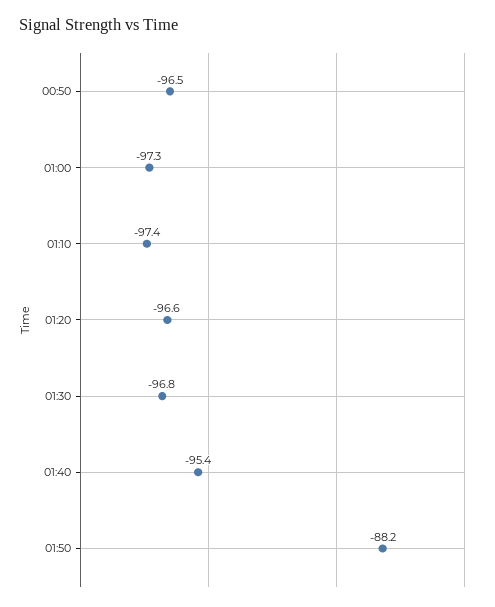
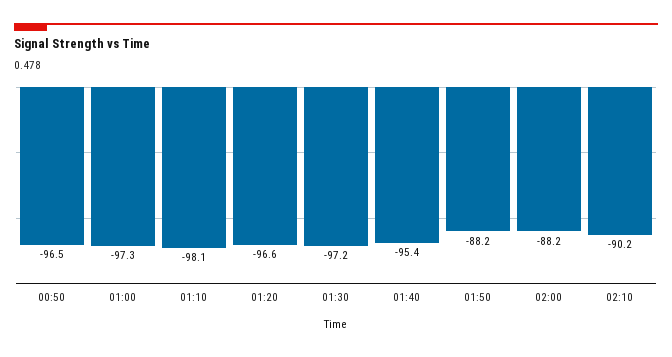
01:10: -97.4 -> -98.1
01:30: -96.8 -> -97.2
02:00: none -> -88.2
02:10: none -> -90.2

